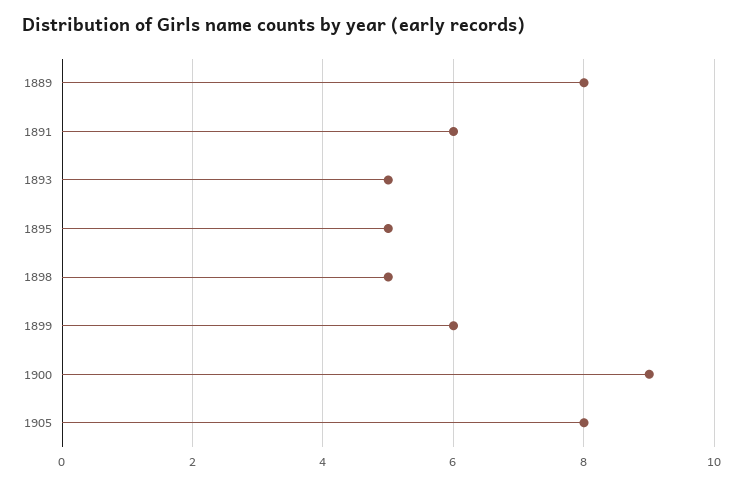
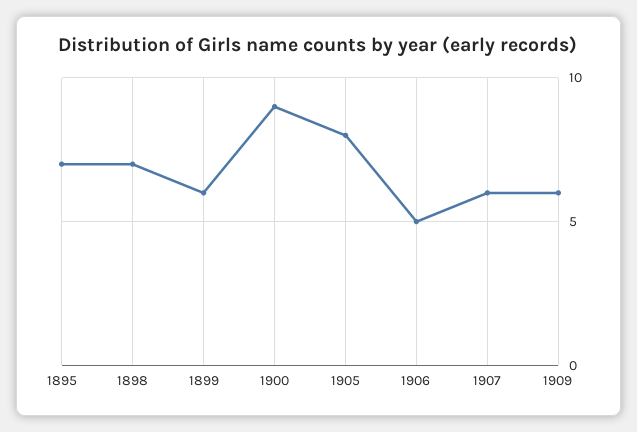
1889: 8 -> none
1891: 6 -> none
1893: 5 -> none
1895: 5 -> 7
1898: 5 -> 7
1906: none -> 5
1907: none -> 6
1909: none -> 6

